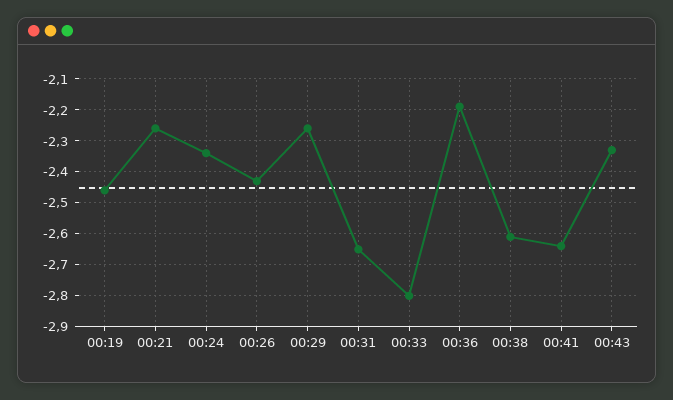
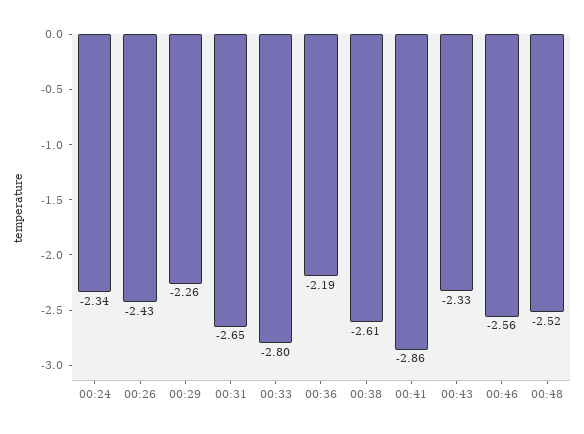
00:19: -2.45 -> none
00:21: -2.25 -> none
00:41: -2.65 -> -2.86
00:46: none -> -2.56
00:48: none -> -2.52

